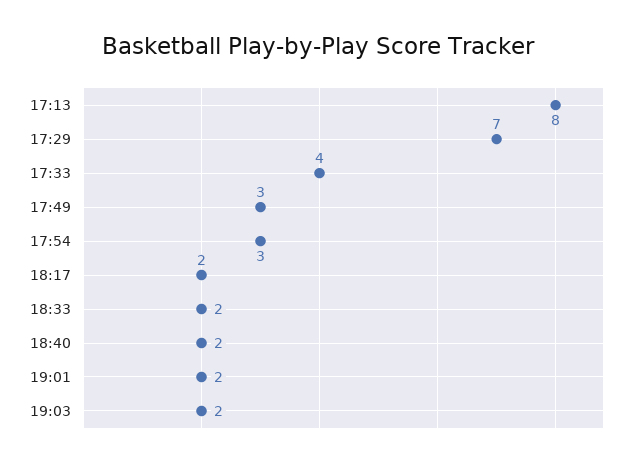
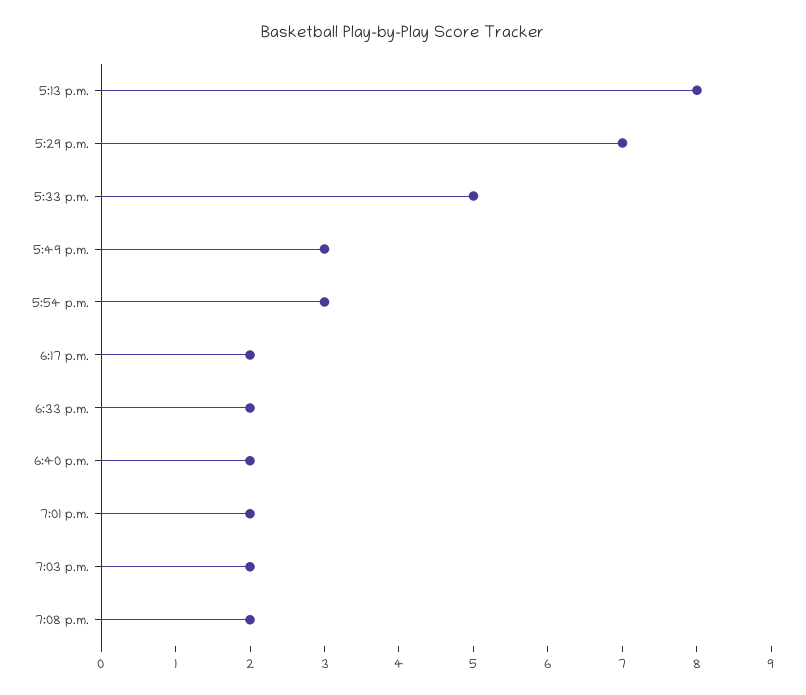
17:33: 4 -> 5
7:08 p.m.: none -> 2

